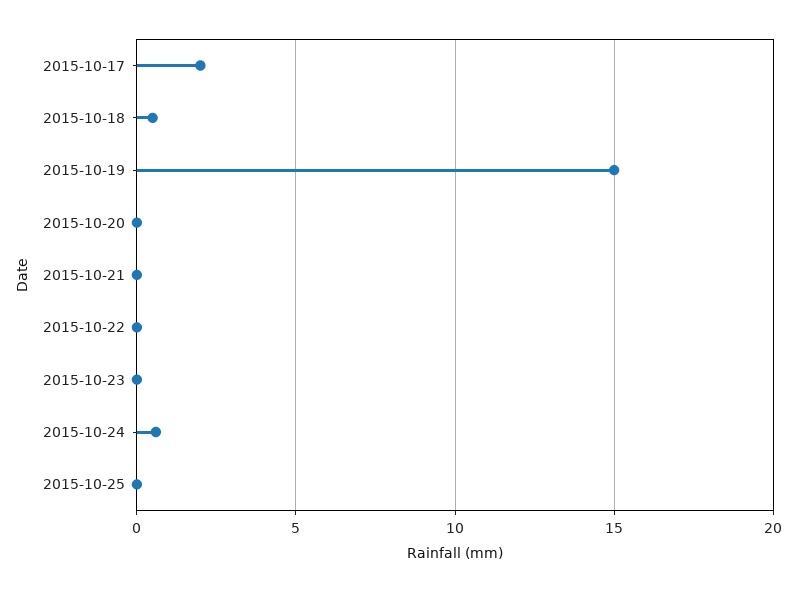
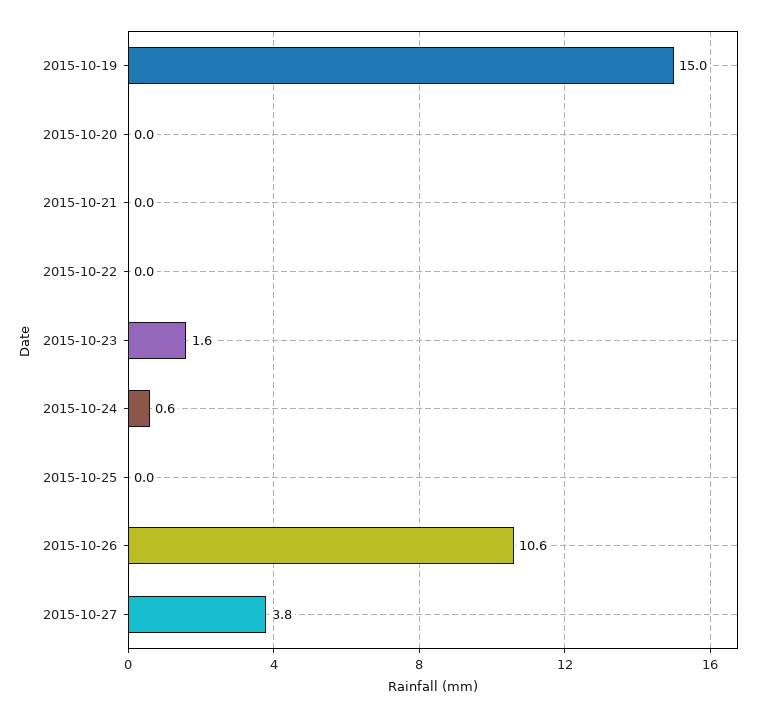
2015-10-17: 2 -> none
2015-10-18: 0.5 -> none
2015-10-23: 0 -> 1.6
2015-10-26: none -> 10.6
2015-10-27: none -> 3.8

